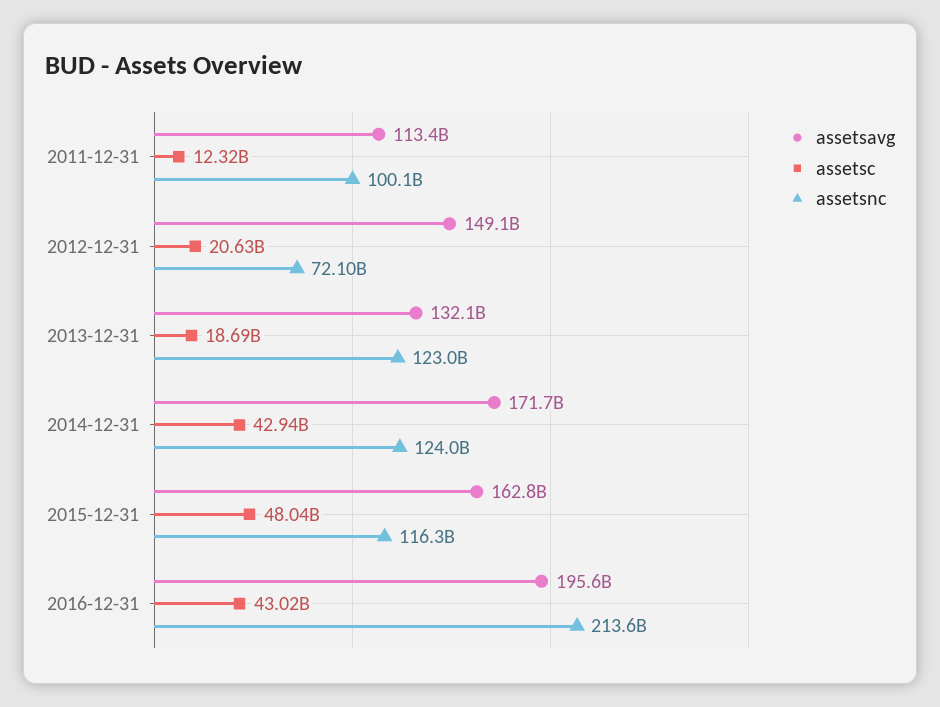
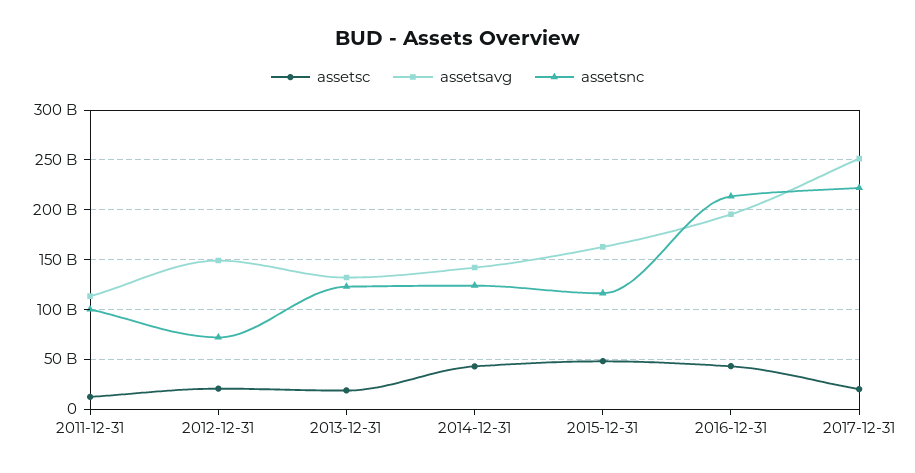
assetsavg, 2014-12-31: 171700000000 -> 140000000000
assetsc, 2017-12-31: none -> 20000000000
assetsavg, 2017-12-31: none -> 250000000000
assetsnc, 2017-12-31: none -> 220000000000

